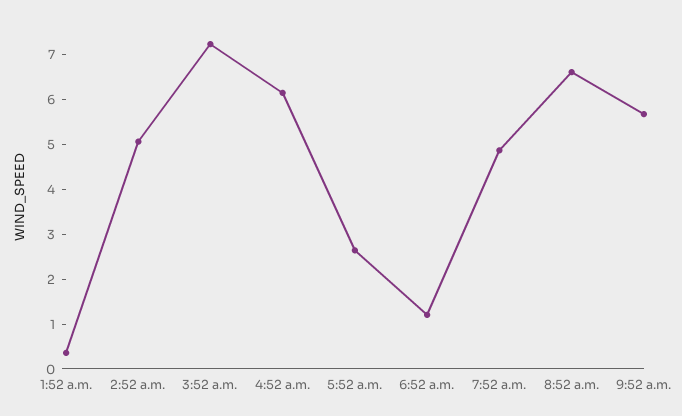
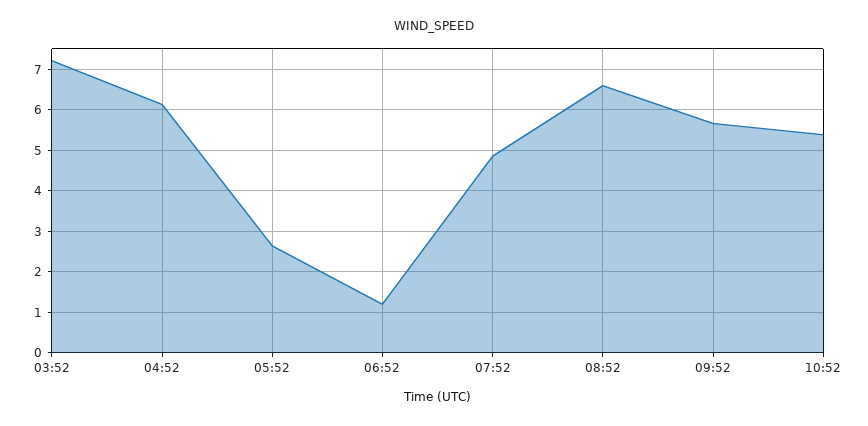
1:52 a.m.: 0.4 -> none
2:52 a.m.: 5 -> none
10:52: none -> 5.4

